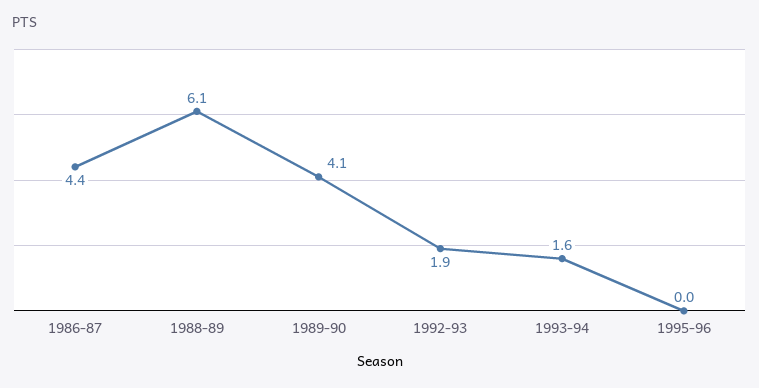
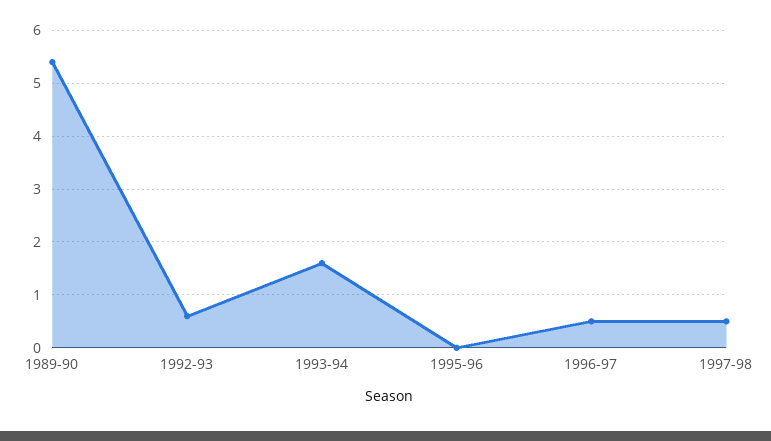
1986-87: 4.4 -> none
1988-89: 6.1 -> none
1989-90: 4.1 -> 5.5
1992-93: 1.9 -> 0.5
1996-97: none -> 0.5
1997-98: none -> 0.5

